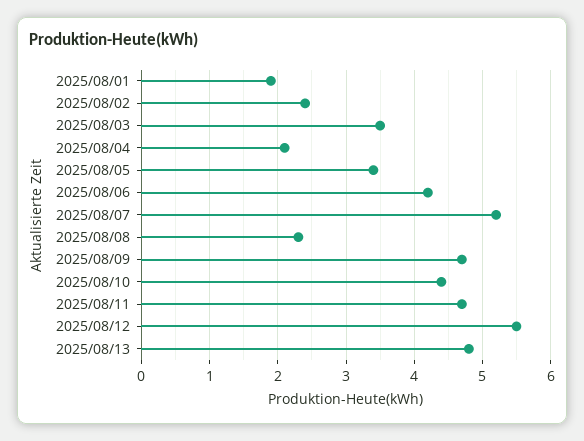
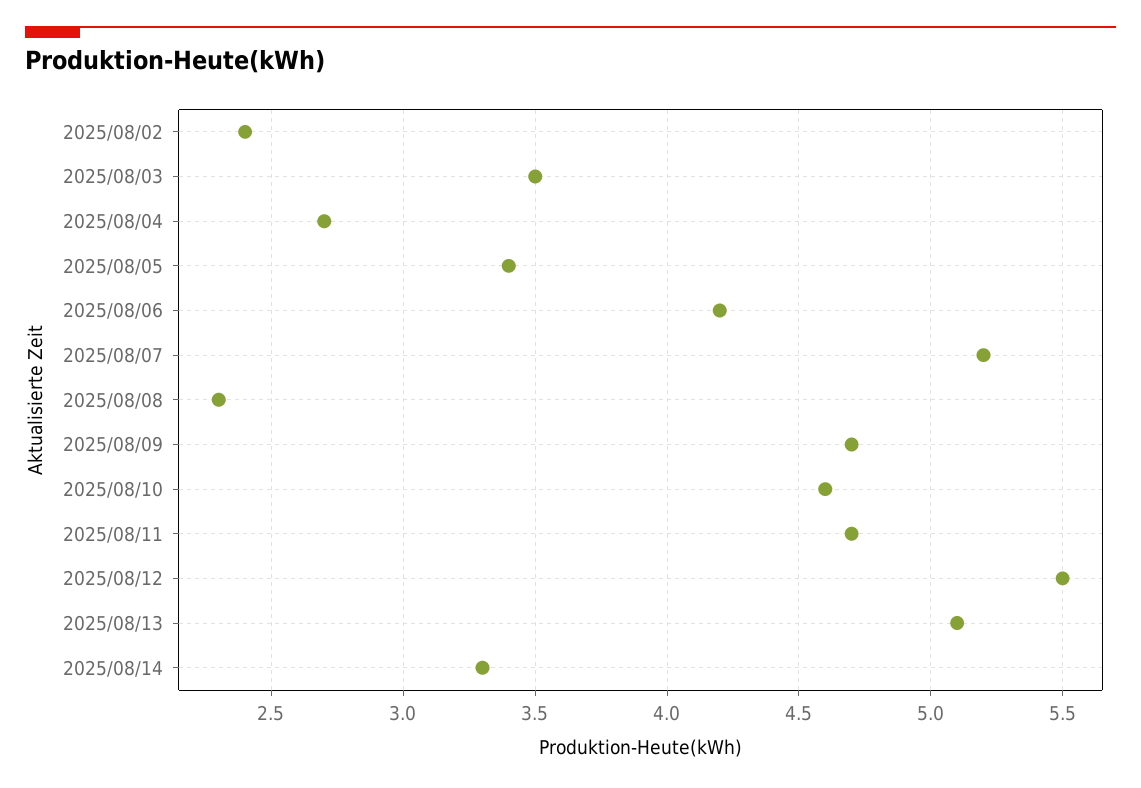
2025/08/01: 1.9 -> none
2025/08/04: 2.1 -> 2.7
2025/08/10: 4.4 -> 4.6
2025/08/13: 4.8 -> 5.1
2025/08/14: none -> 3.3

